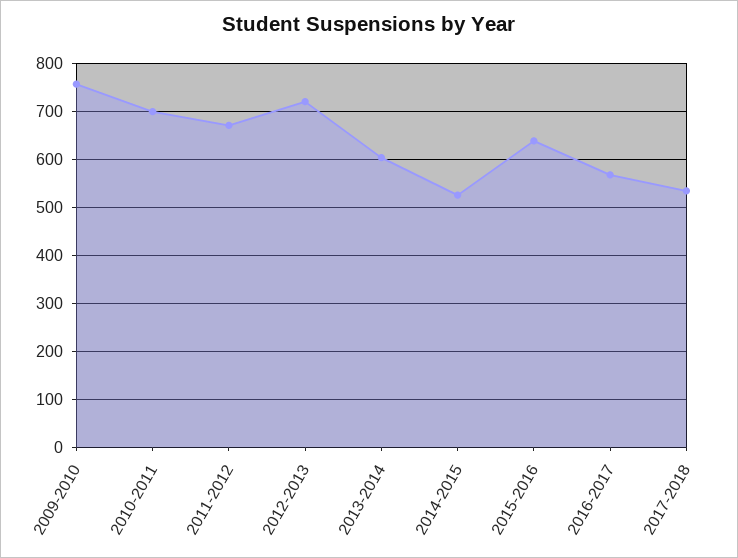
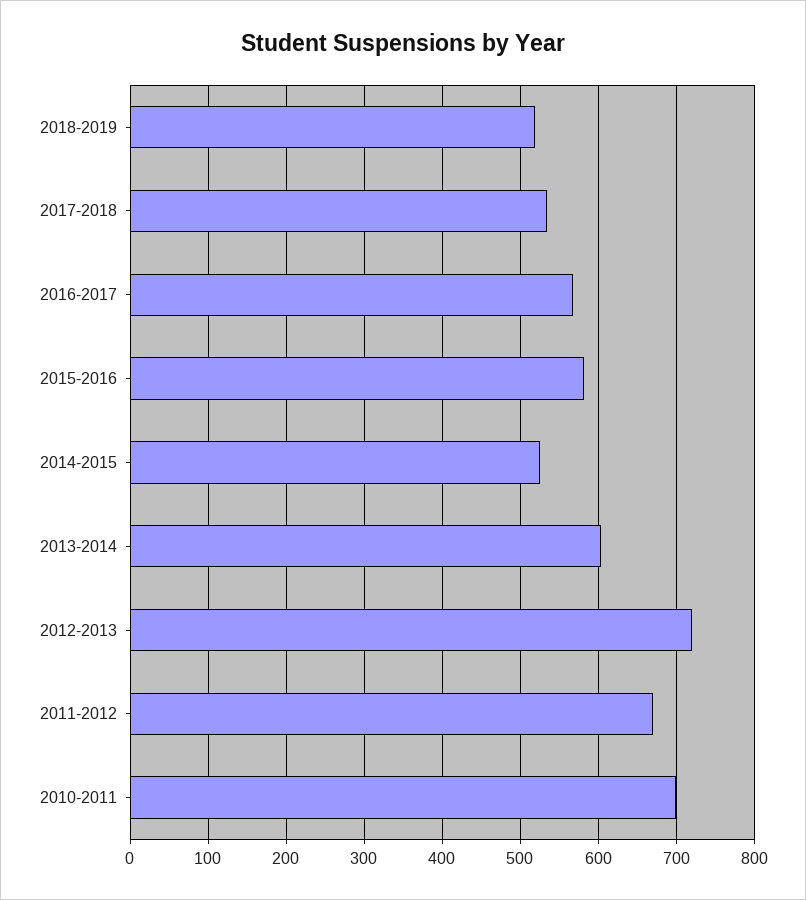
2009-2010: 760 -> none
2015-2016: 640 -> 580
2018-2019: none -> 520

